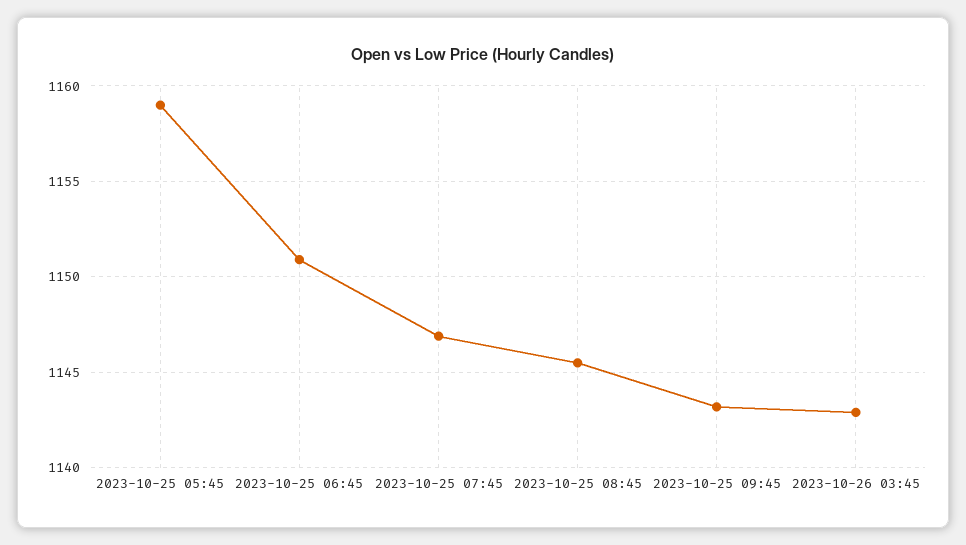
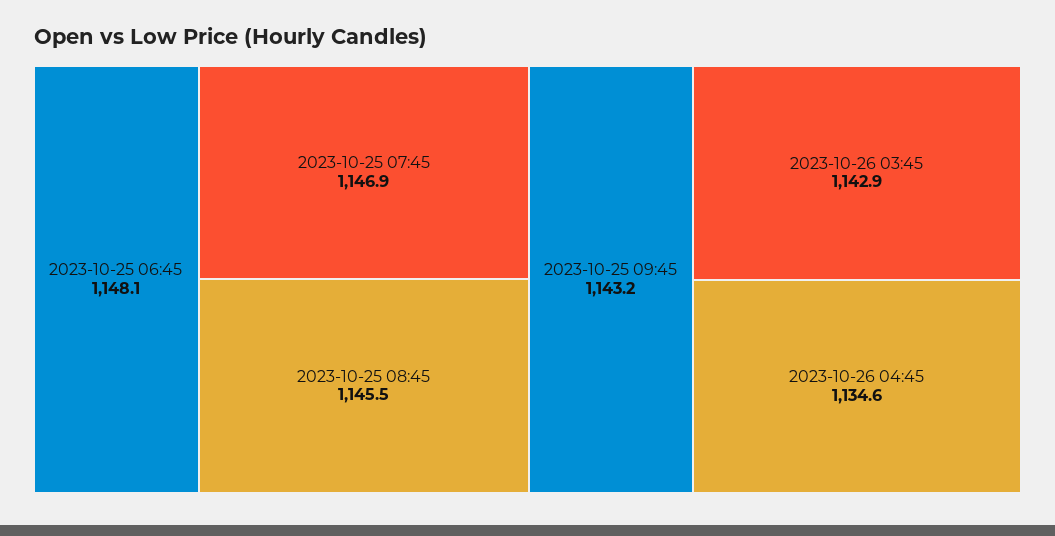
2023-10-25 05:45: 1159 -> none
2023-10-25 06:45: 1151 -> 1148.1
2023-10-26 04:45: none -> 1134.6

